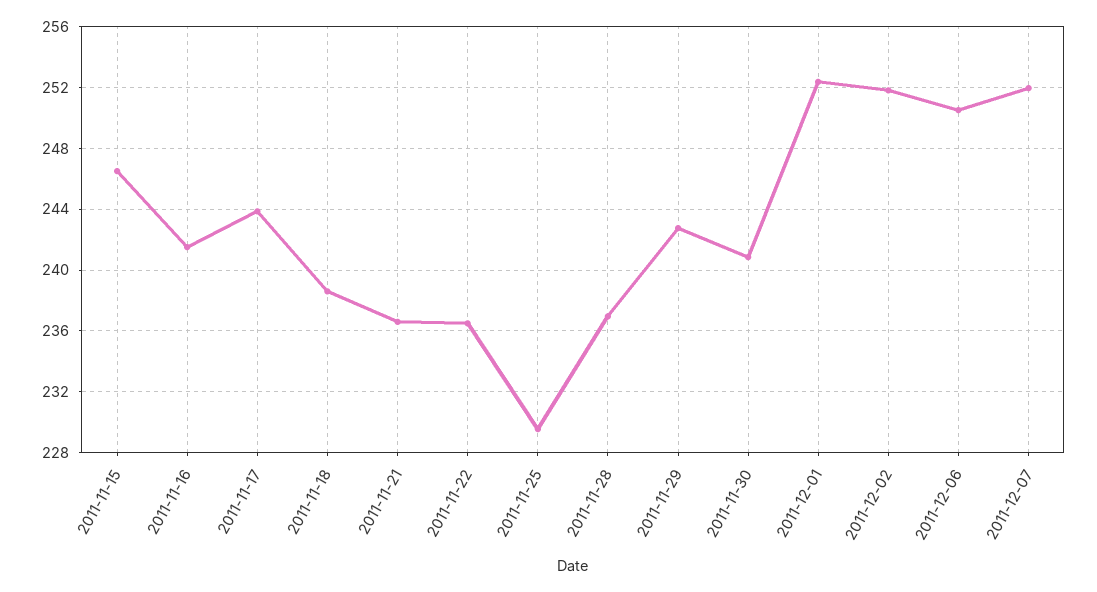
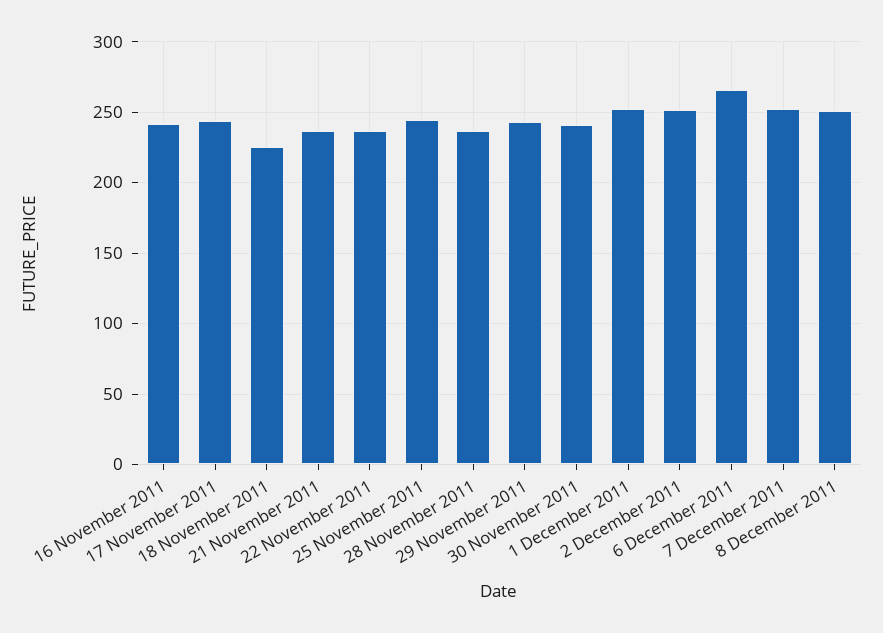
2011-11-15: 246.5 -> none
2011-11-18: 238.5 -> 225
2011-11-25: 229.5 -> 245
2011-12-06: 250.5 -> 265
8 December 2011: none -> 250

